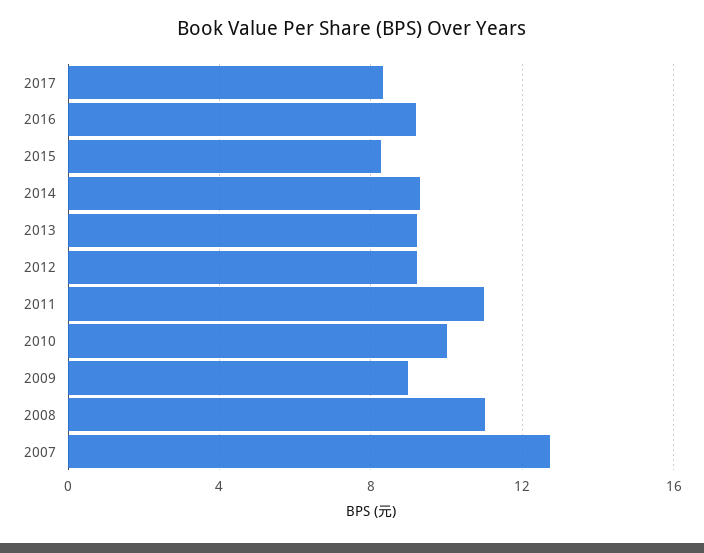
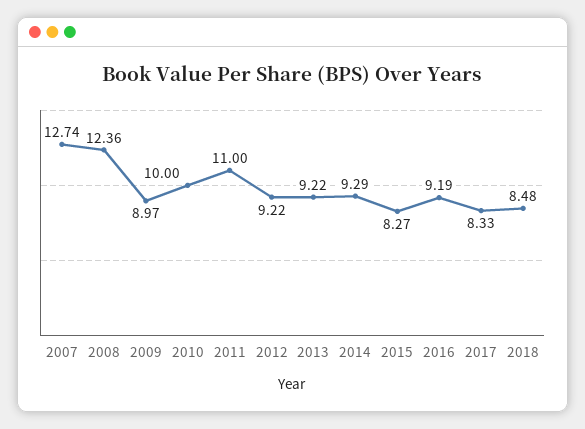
2008: 11 -> 12.36
2018: none -> 8.48

